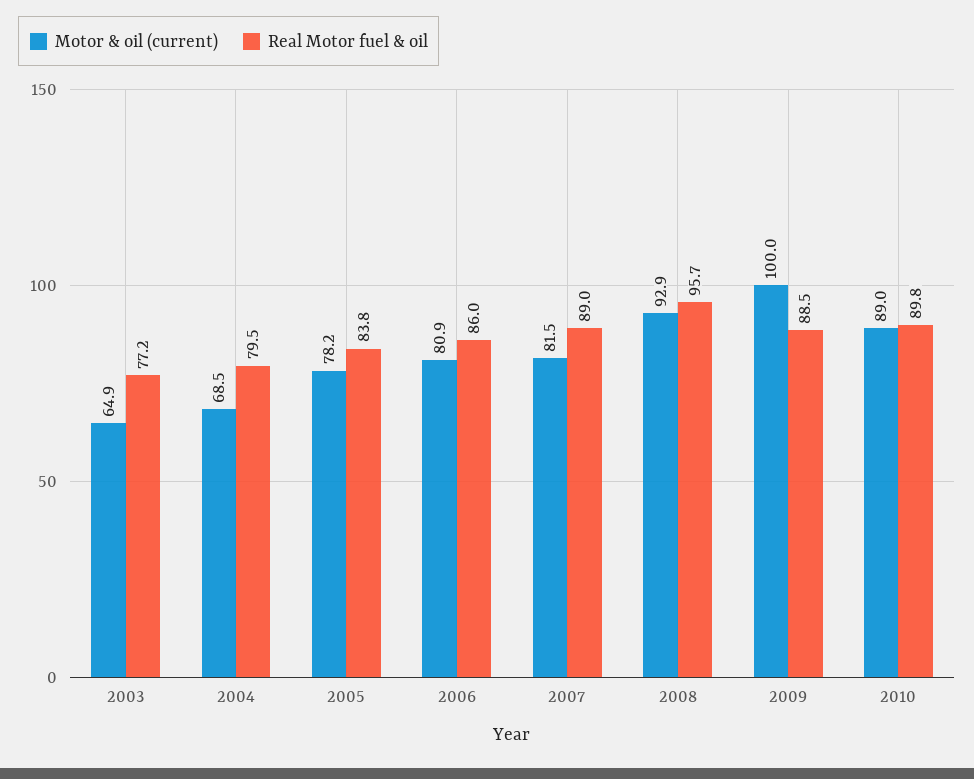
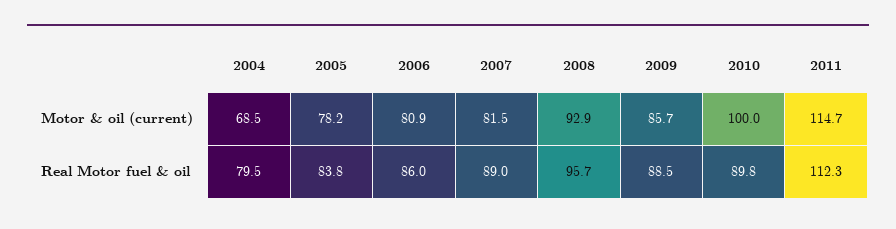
Motor & oil (current), 2003: 64.9 -> none
Real Motor fuel & oil, 2003: 77.2 -> none
Motor & oil (current), 2009: 100 -> 85.7
Motor & oil (current), 2010: 89 -> 100
Motor & oil (current), 2011: none -> 114.7
Real Motor fuel & oil, 2011: none -> 112.3

